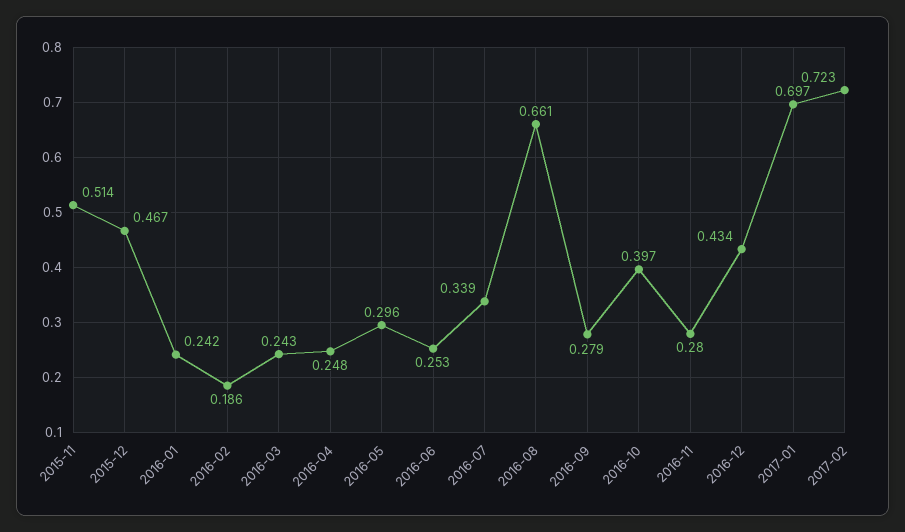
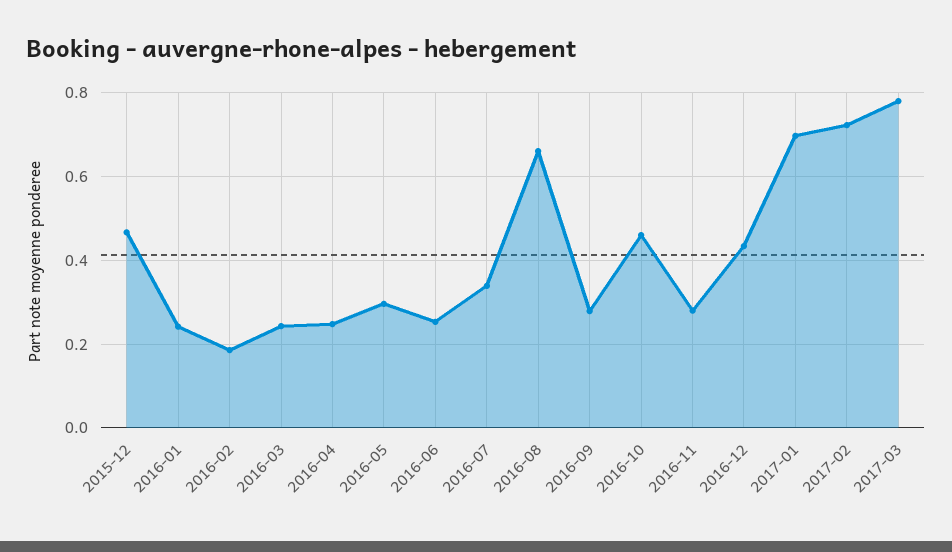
2015-11: 0.514 -> none
2016-10: 0.397 -> 0.46
2017-03: none -> 0.78

